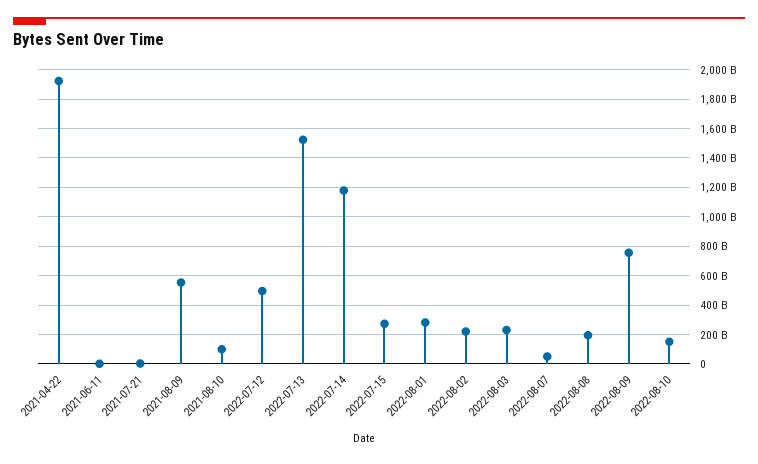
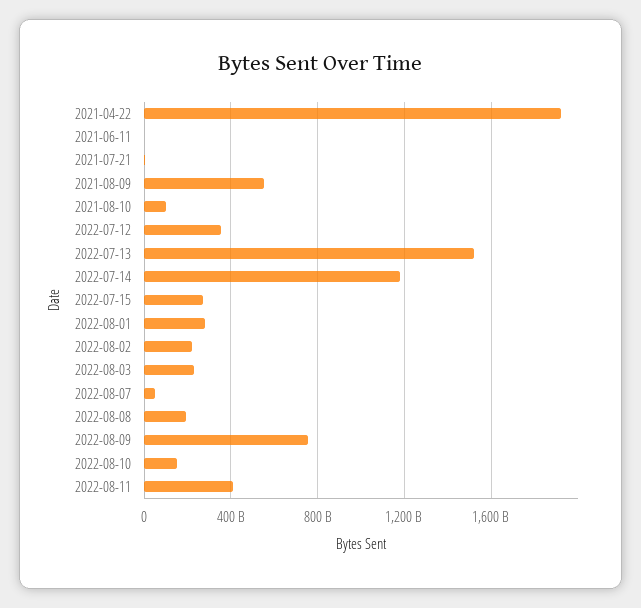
2022-07-12: 500000000000 -> 350000000000
2022-08-11: none -> 400000000000

